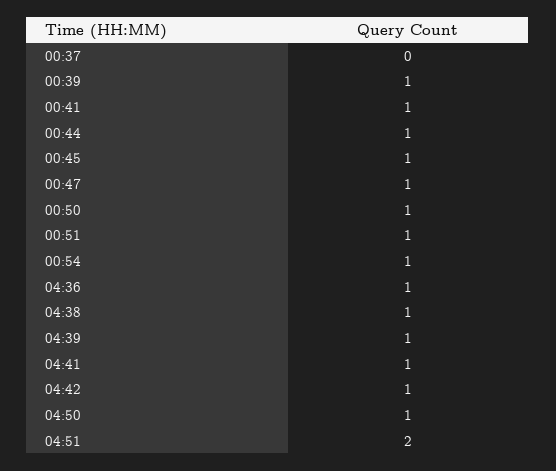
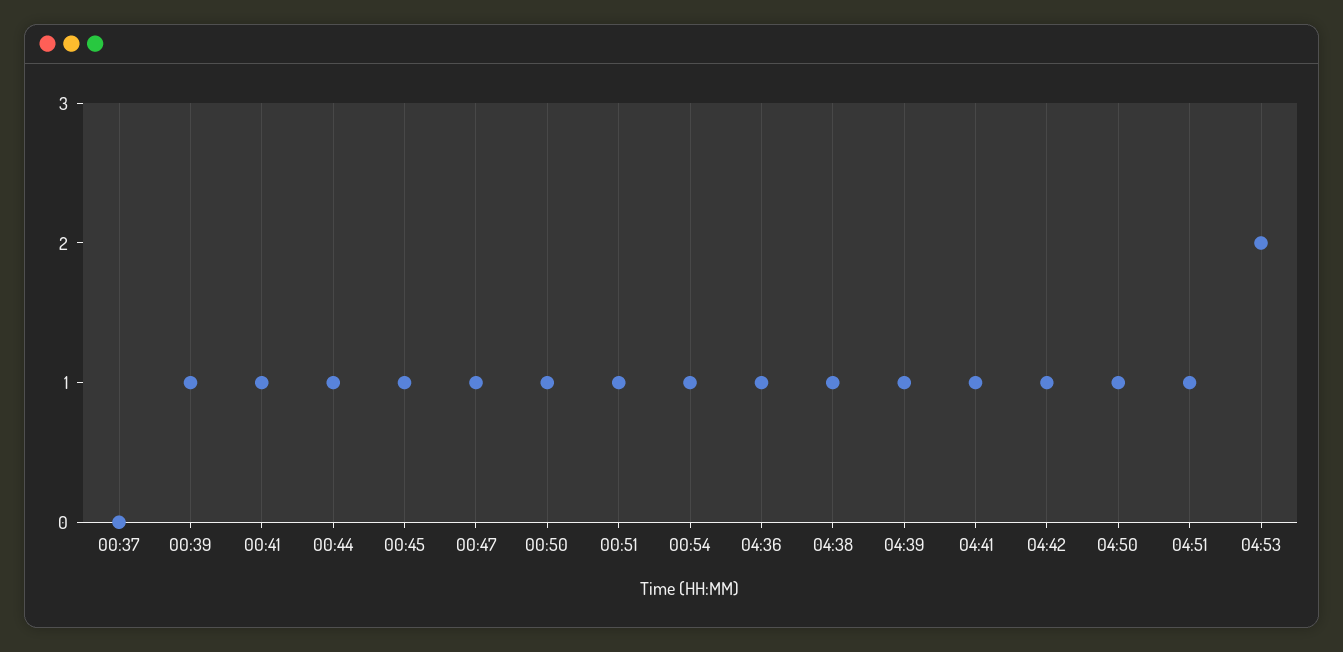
04:51: 2 -> 1
04:53: none -> 2

